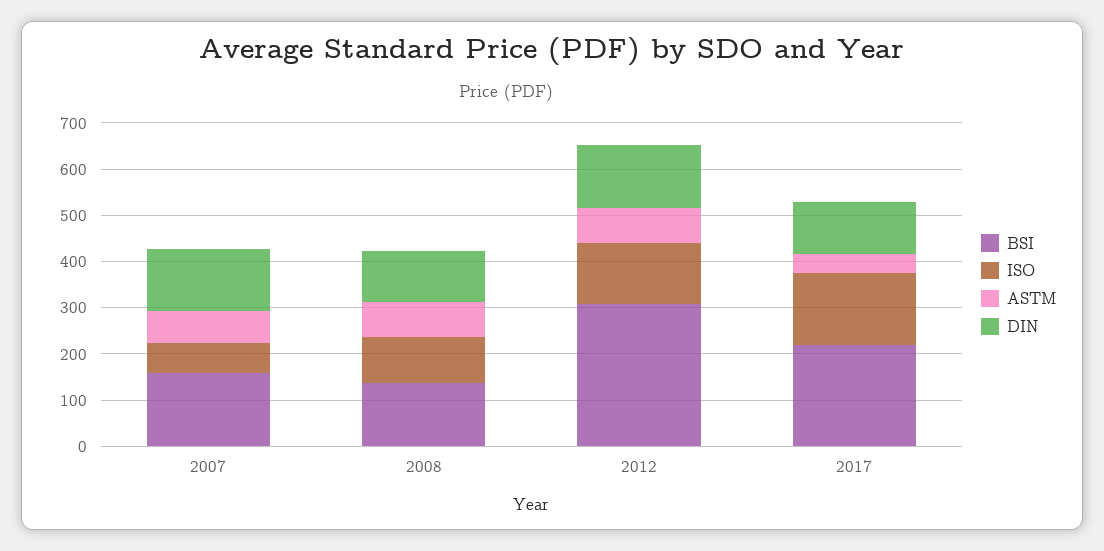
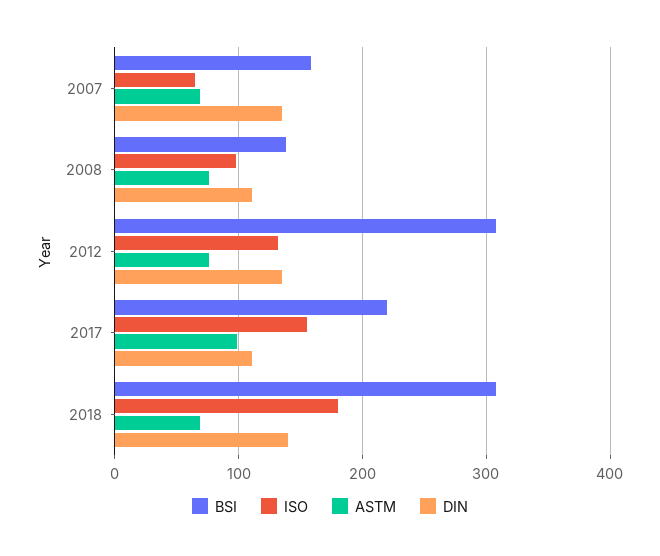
ASTM, 2017: 40 -> 100
BSI, 2018: none -> 310
ISO, 2018: none -> 180
ASTM, 2018: none -> 70
DIN, 2018: none -> 140

